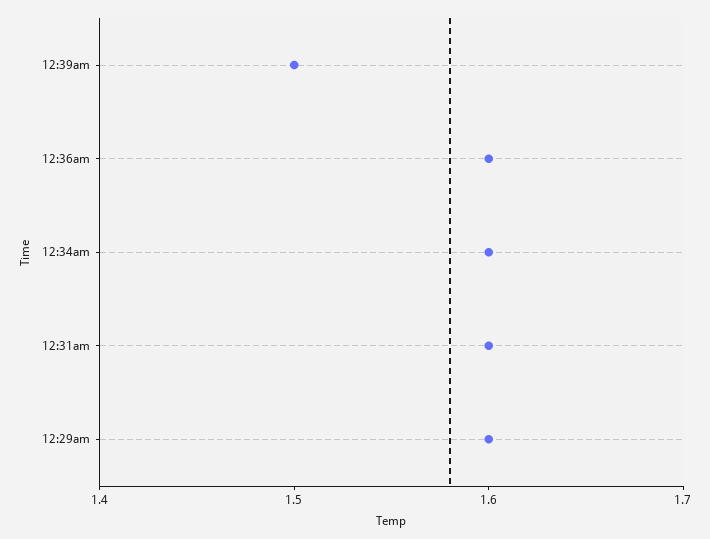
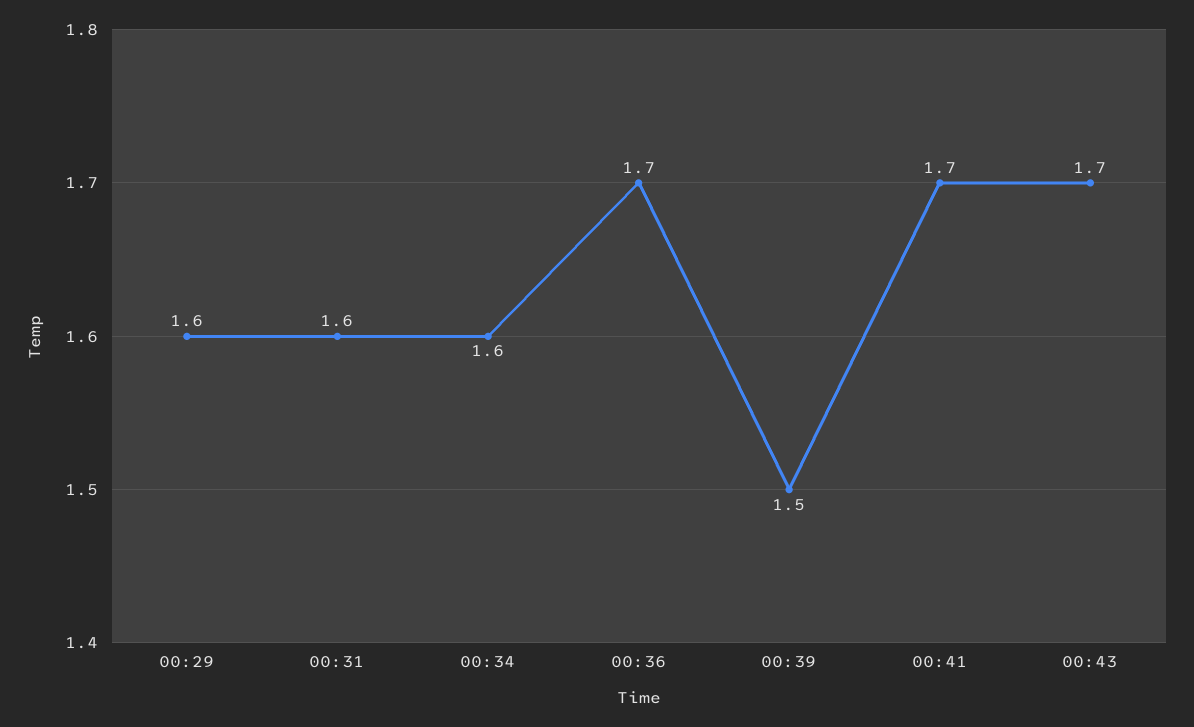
12:36am: 1.6 -> 1.7
00:41: none -> 1.7
00:43: none -> 1.7

